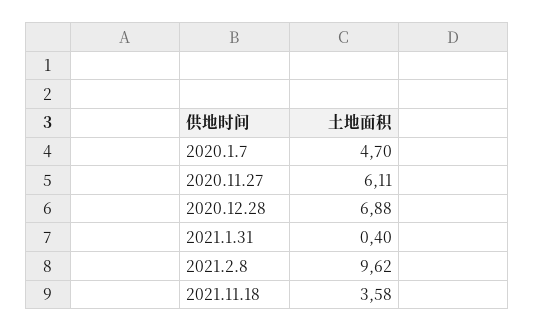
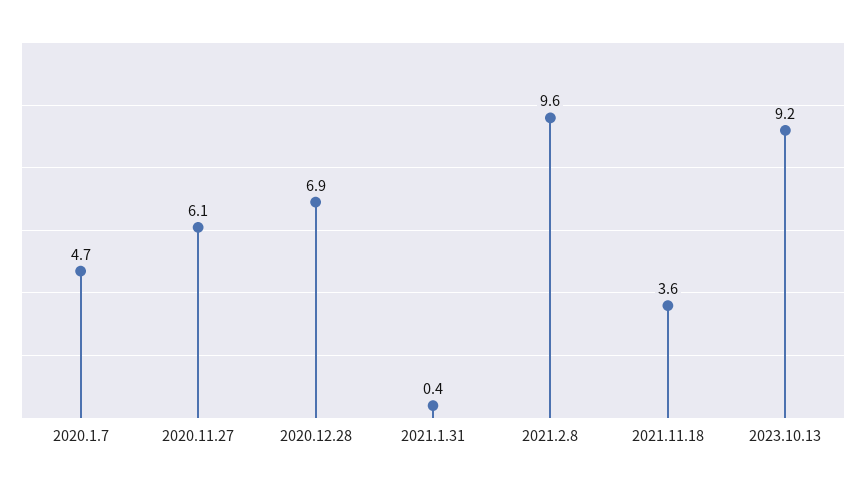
2023.10.13: none -> 9.2

